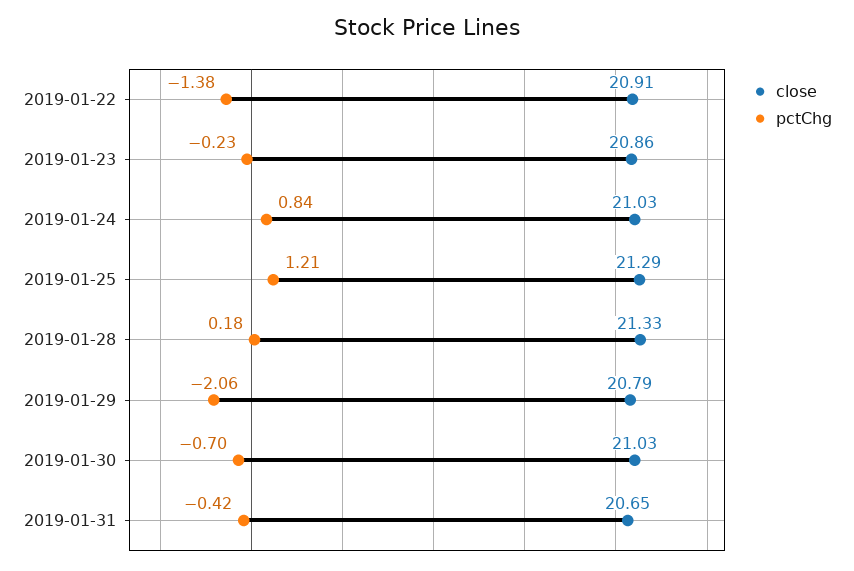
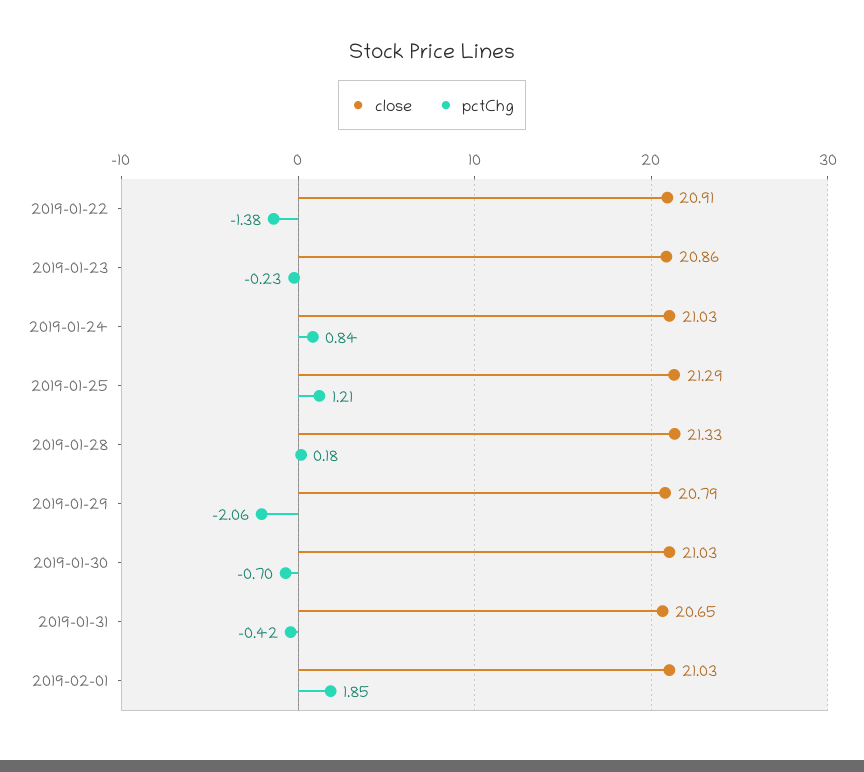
close, 2019-02-01: none -> 21.03
pctChg, 2019-02-01: none -> 1.85

